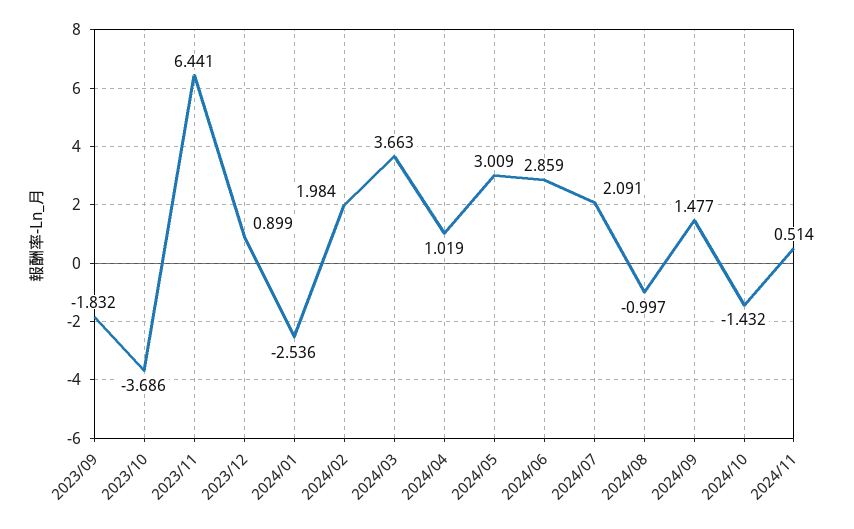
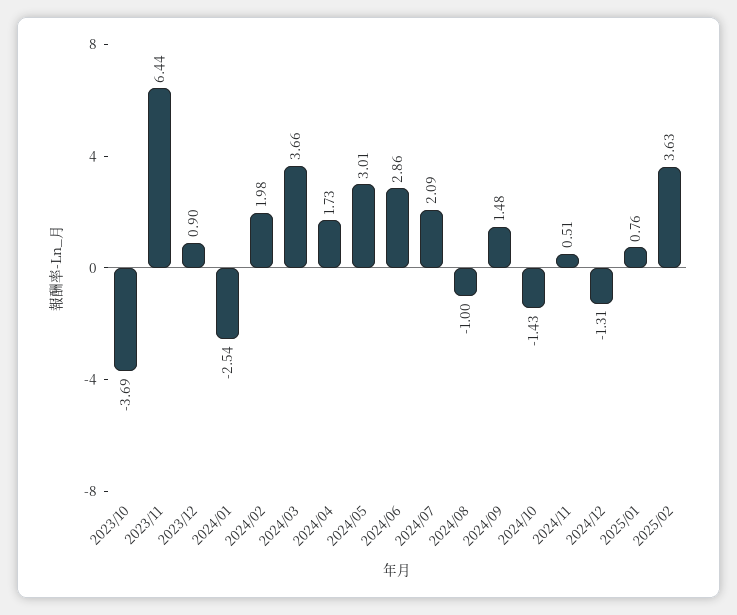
2023/09: -1.832 -> none
2024/04: 1.019 -> 1.73
2024/12: none -> -1.31
2025/01: none -> 0.76
2025/02: none -> 3.63

